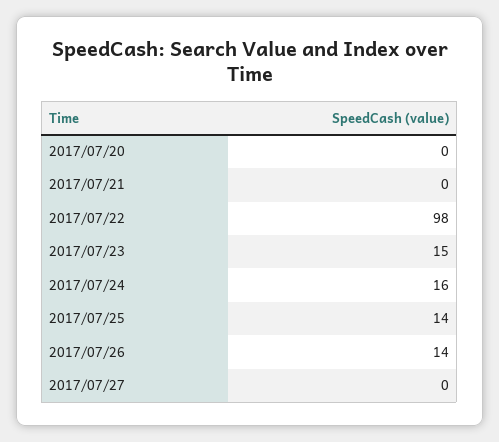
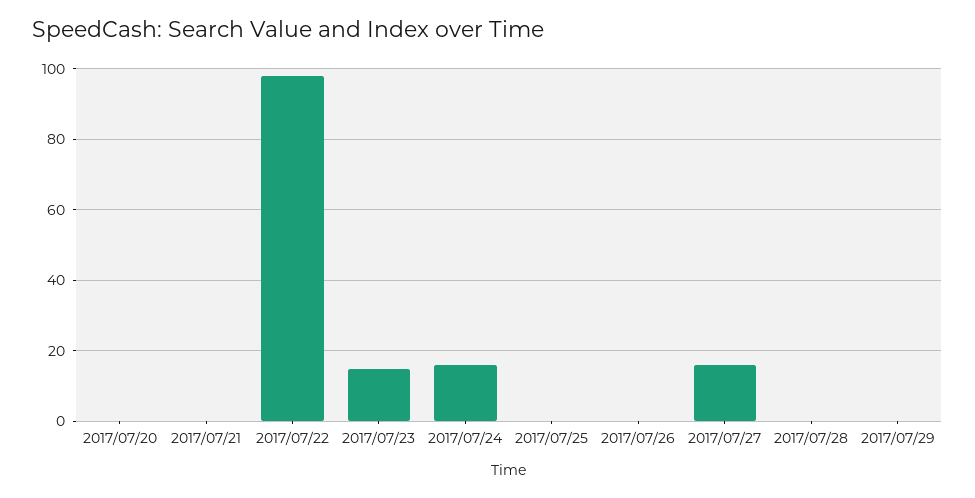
2017/07/25: 14 -> 0
2017/07/26: 14 -> 0
2017/07/27: 0 -> 15
2017/07/28: none -> 0
2017/07/29: none -> 0

